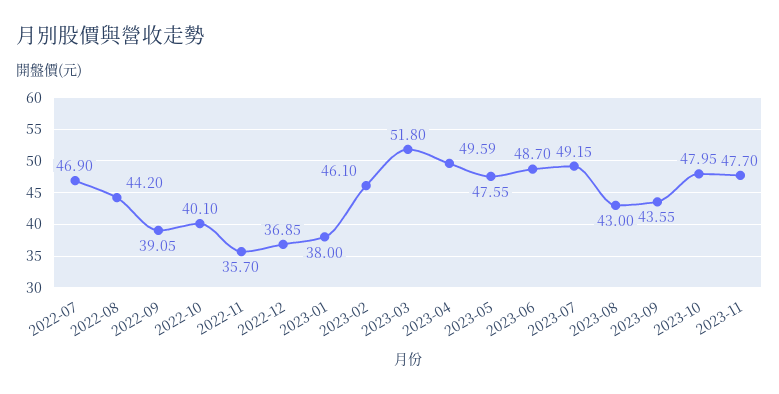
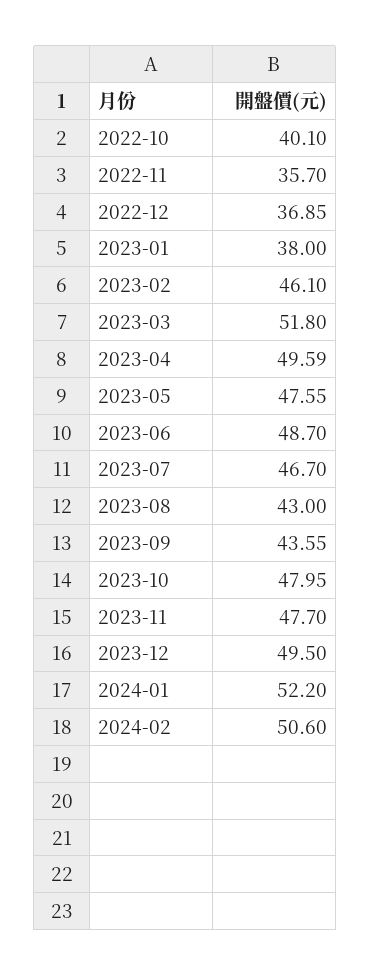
2022-07: 46.9 -> none
2022-08: 44.2 -> none
2022-09: 39.05 -> none
2023-07: 49.15 -> 46.7
2023-12: none -> 49.5
2024-01: none -> 52.2
2024-02: none -> 50.6

